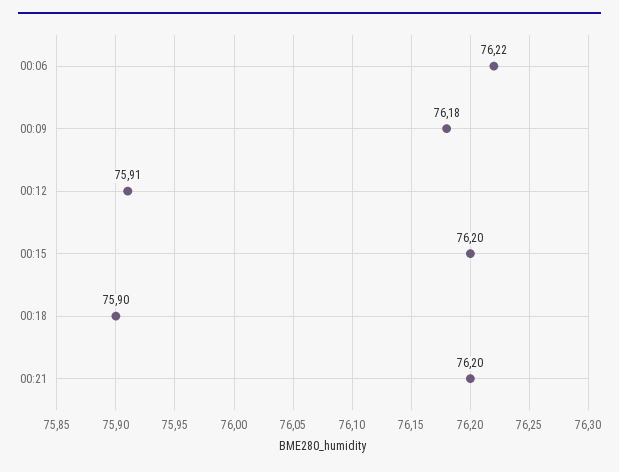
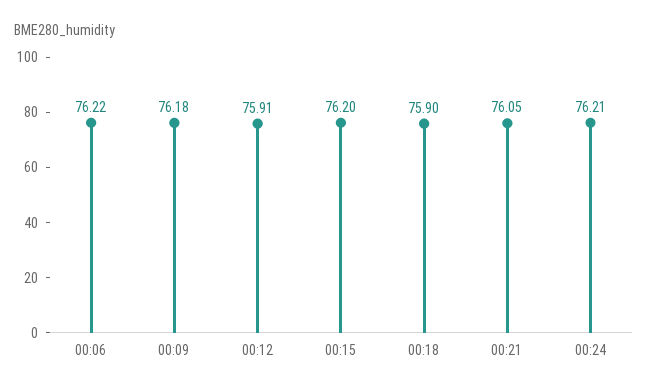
00:21: 76.2 -> 76.05
00:24: none -> 76.21

